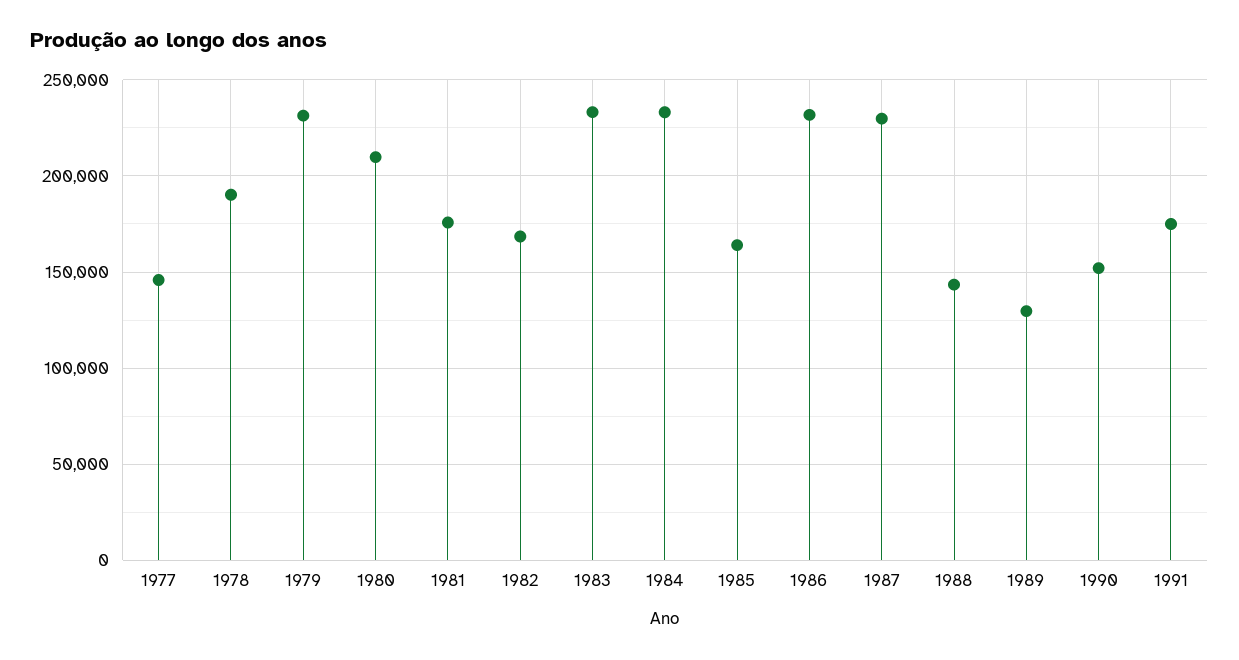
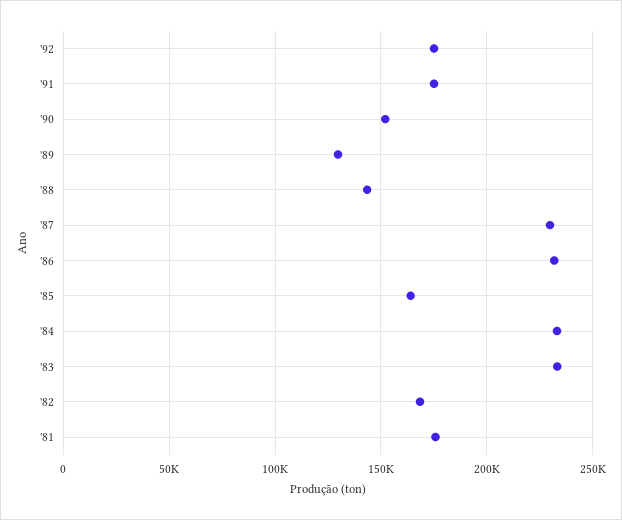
1977: 145000 -> none
1978: 190000 -> none
1979: 230000 -> none
1980: 210000 -> none
'92: none -> 175000

